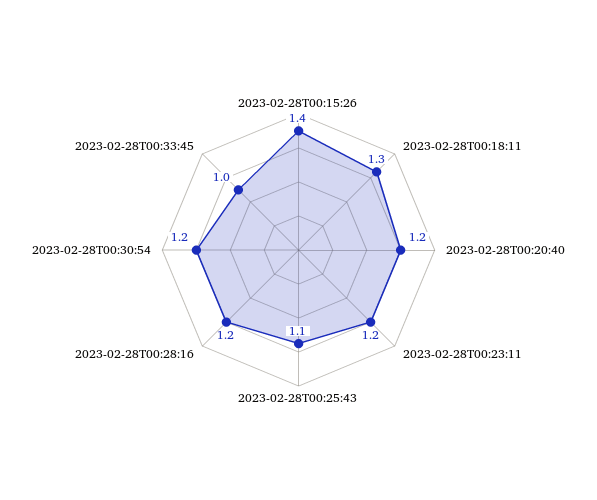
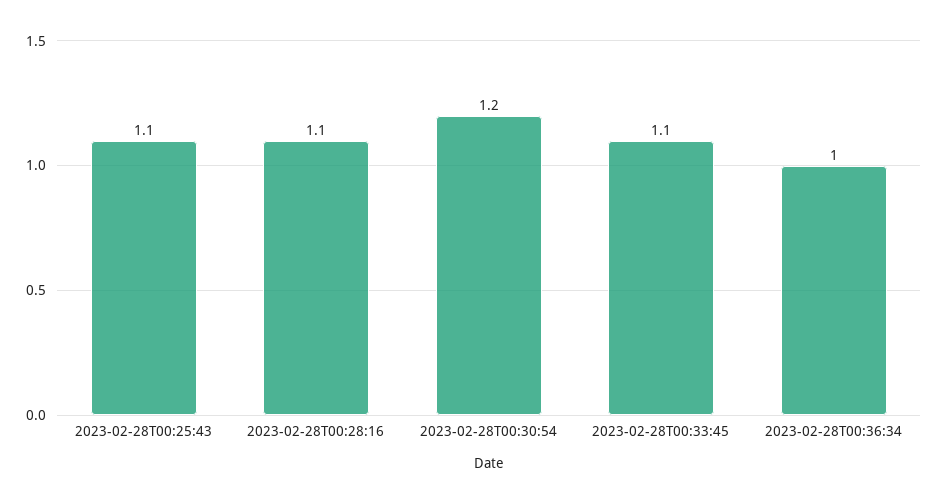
2023-02-28T00:15:26: 1.4 -> none
2023-02-28T00:18:11: 1.3 -> none
2023-02-28T00:20:40: 1.2 -> none
2023-02-28T00:23:11: 1.2 -> none
2023-02-28T00:28:16: 1.2 -> 1.1
2023-02-28T00:33:45: 1 -> 1.1
2023-02-28T00:36:34: none -> 1

